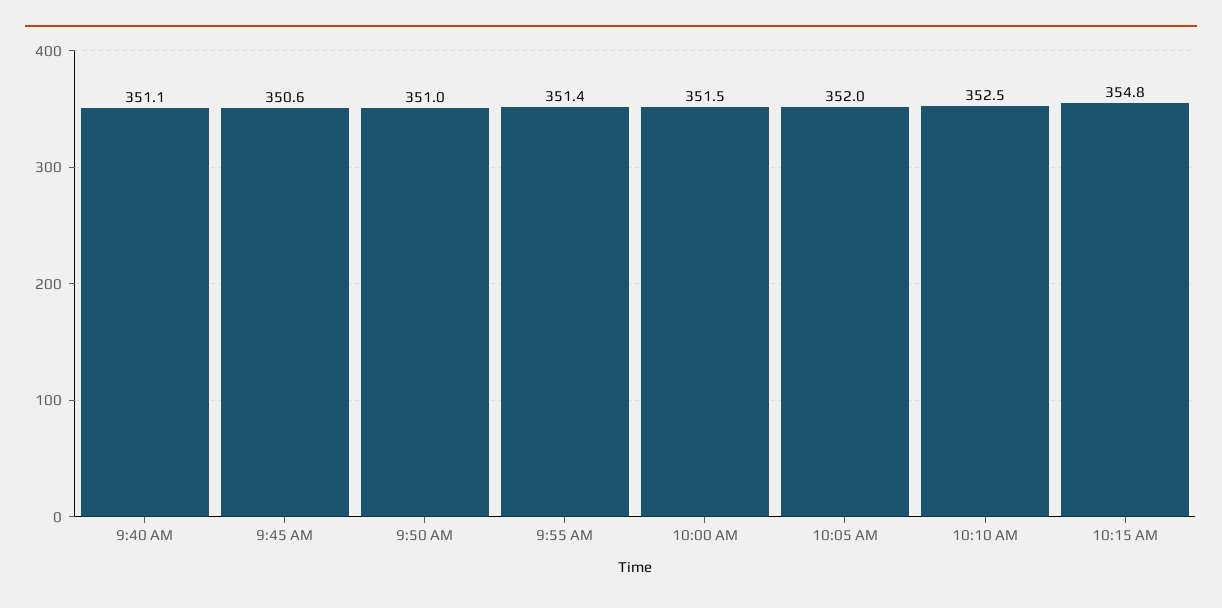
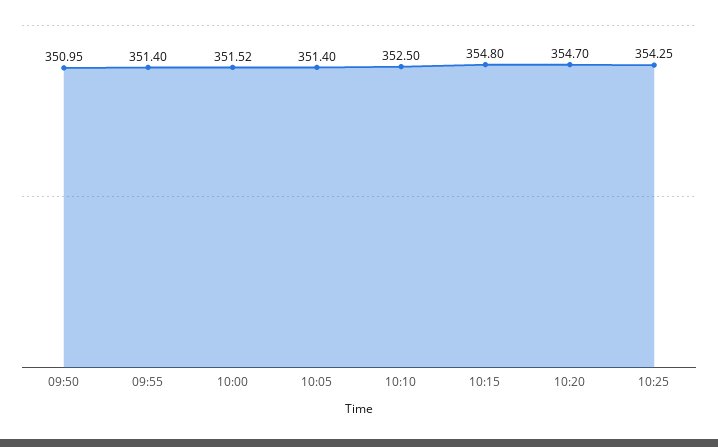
9:40 AM: 351.1 -> none
9:45 AM: 350.6 -> none
10:05 AM: 352 -> 351.4
10:20: none -> 354.7
10:25: none -> 354.25

